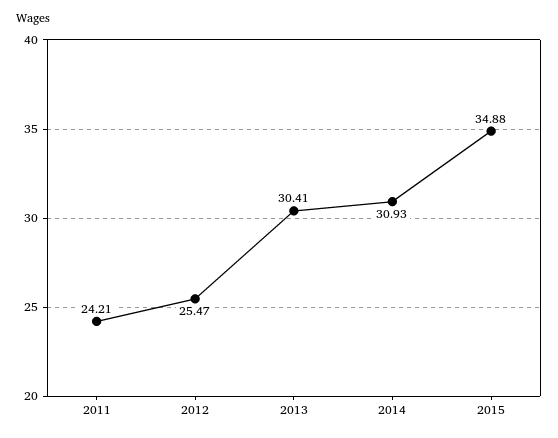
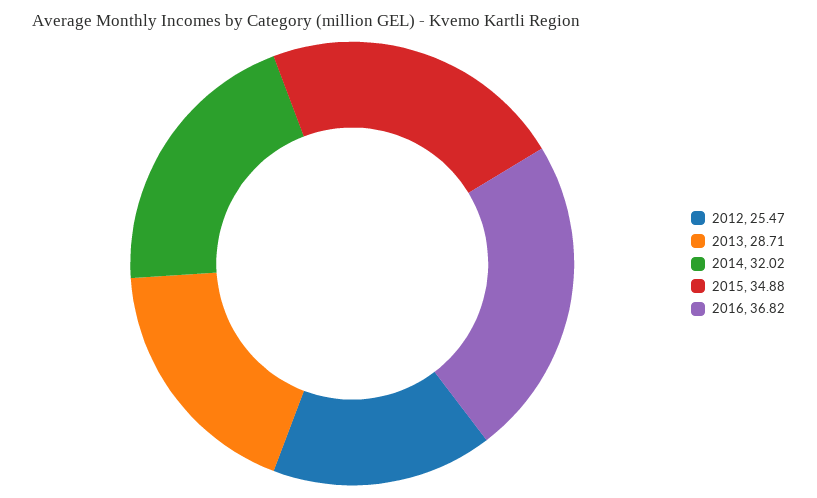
2011: 24.21 -> none
2013: 30.41 -> 28.71
2014: 30.93 -> 32.02
2016: none -> 36.82

